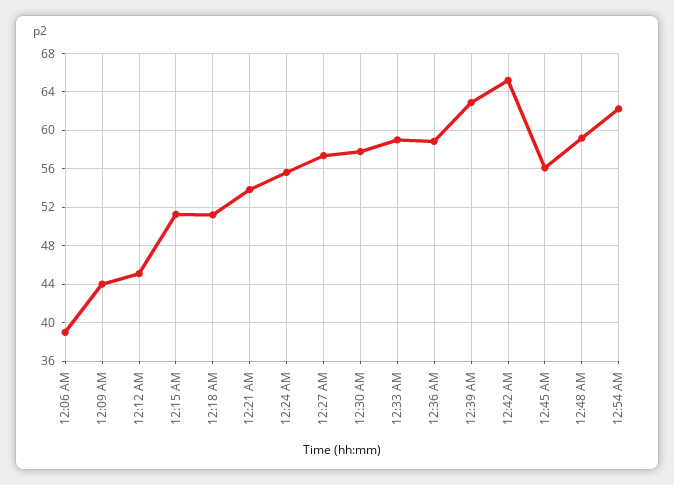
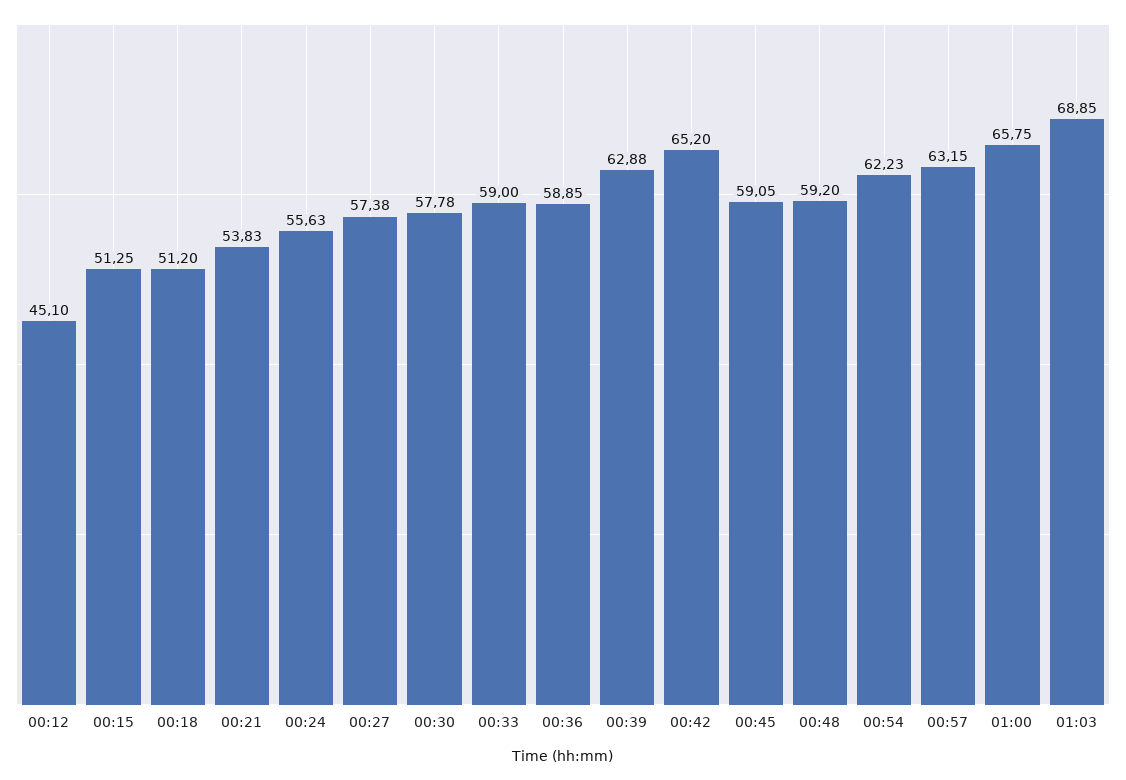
12:06 AM: 39 -> none
12:09 AM: 44 -> none
12:45 AM: 56 -> 59.05
00:57: none -> 63.15
01:00: none -> 65.75
01:03: none -> 68.85

